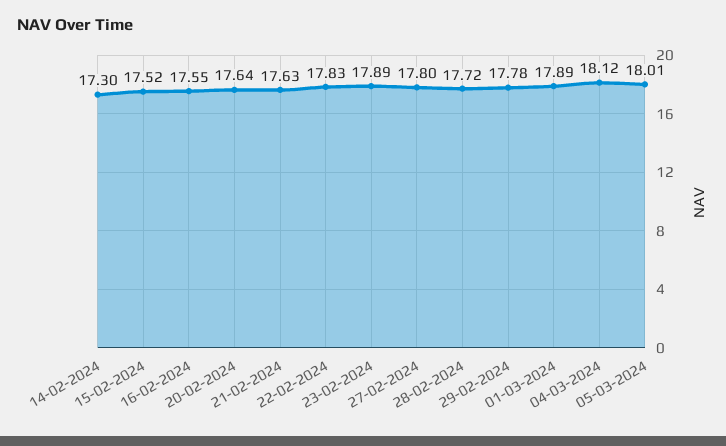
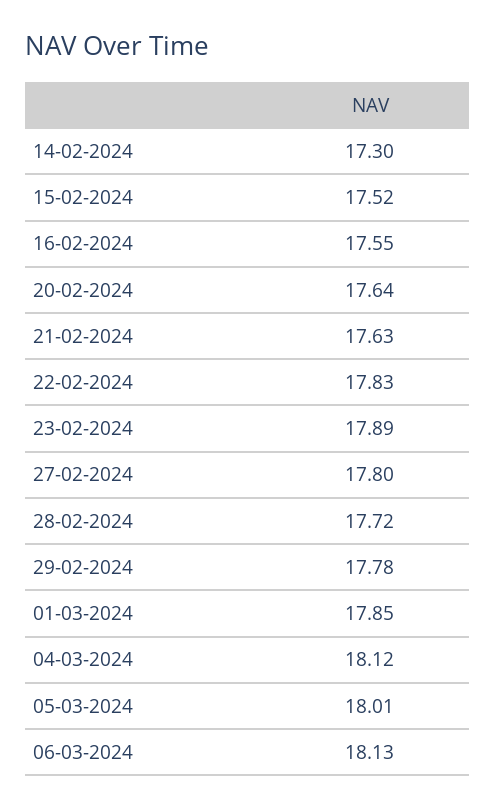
01-03-2024: 17.89 -> 17.85
06-03-2024: none -> 18.13

